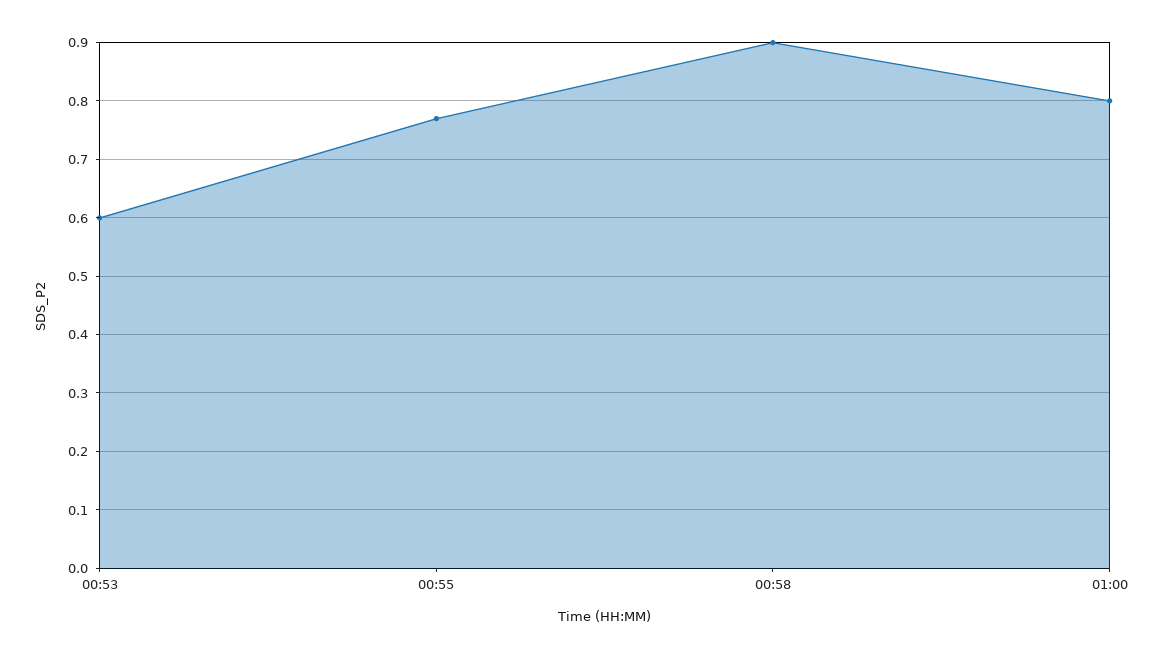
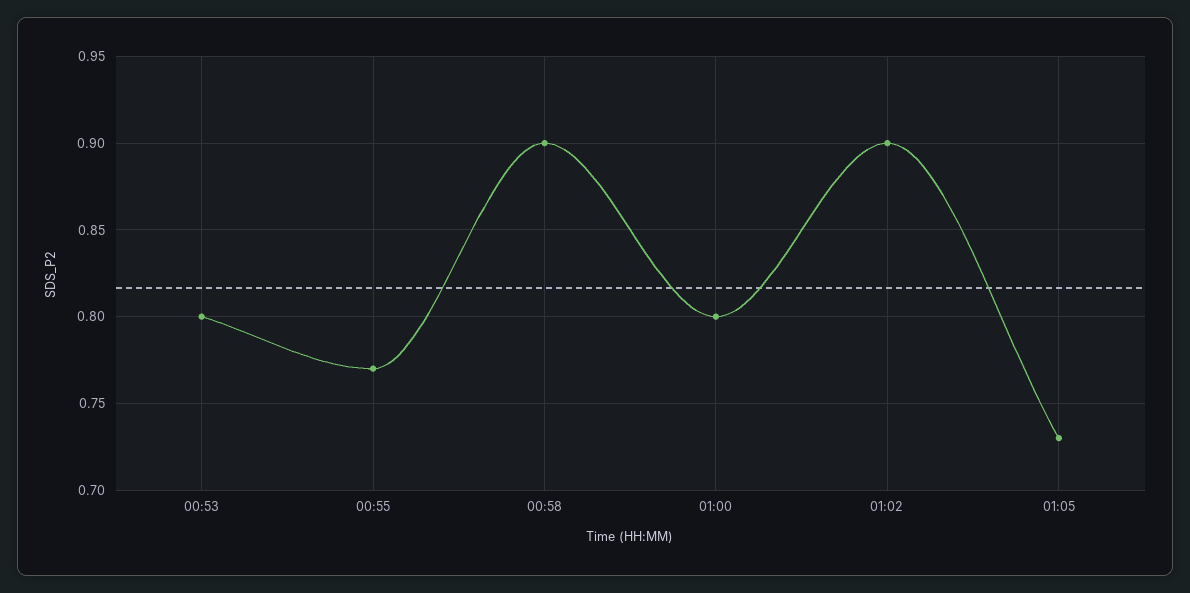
00:53: 0.6 -> 0.8
01:02: none -> 0.9
01:05: none -> 0.73

